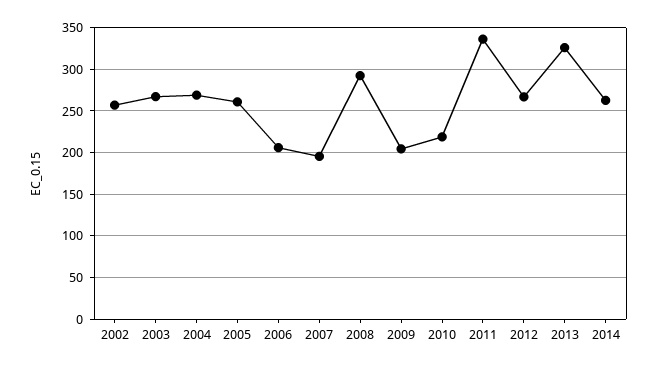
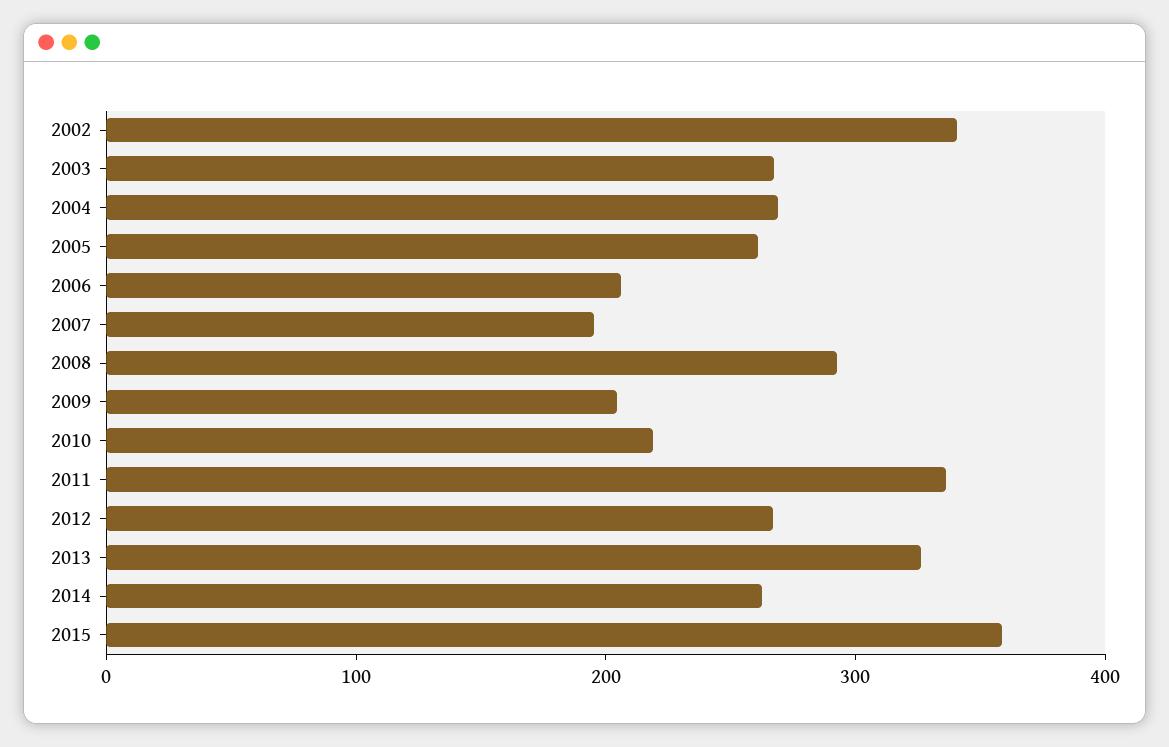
2002: 260 -> 340
2015: none -> 360

